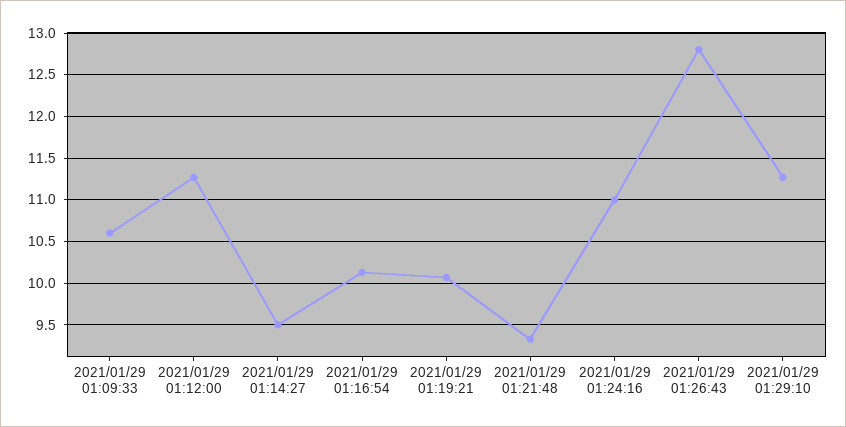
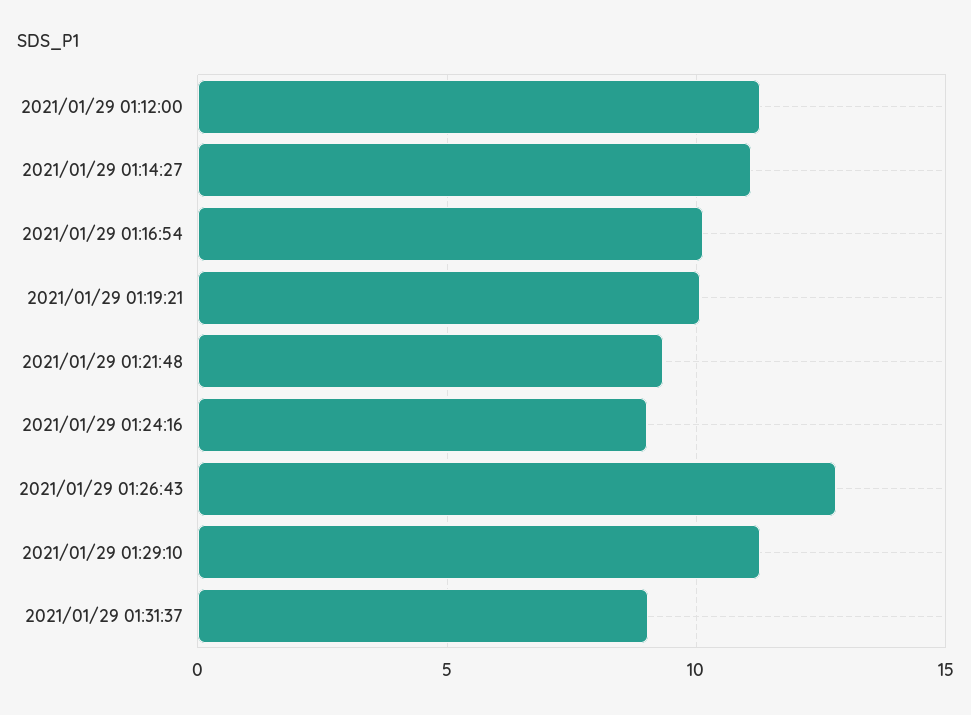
2021/01/29 01:09:33: 10.6 -> none
2021/01/29 01:14:27: 9.5 -> 11
2021/01/29 01:24:16: 11 -> 9
2021/01/29 01:31:37: none -> 9

